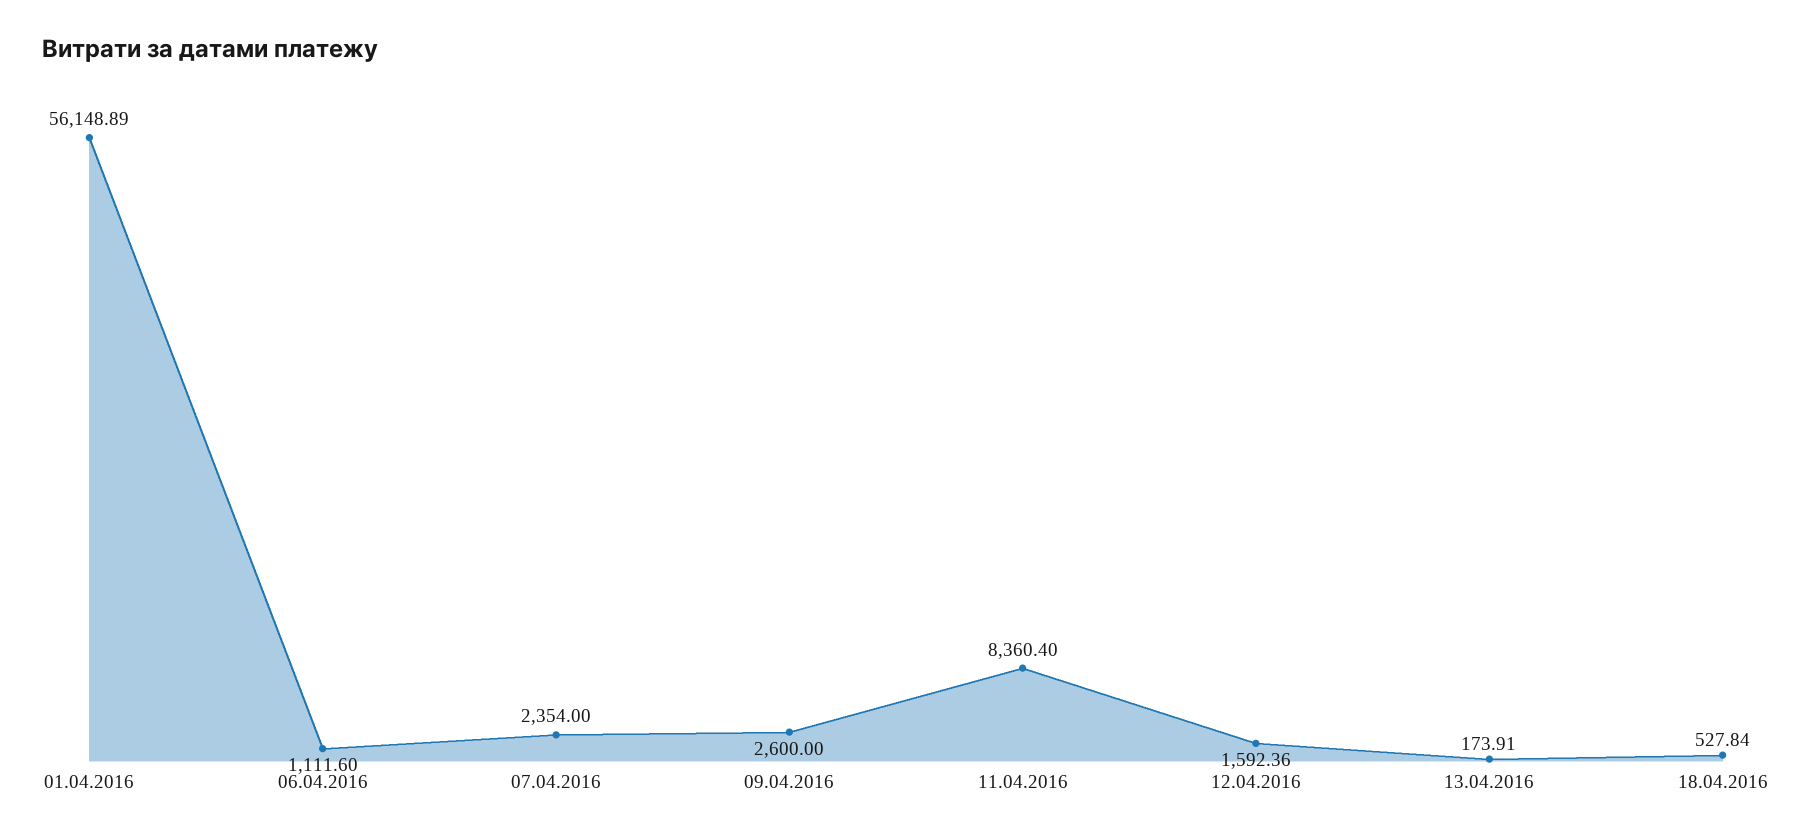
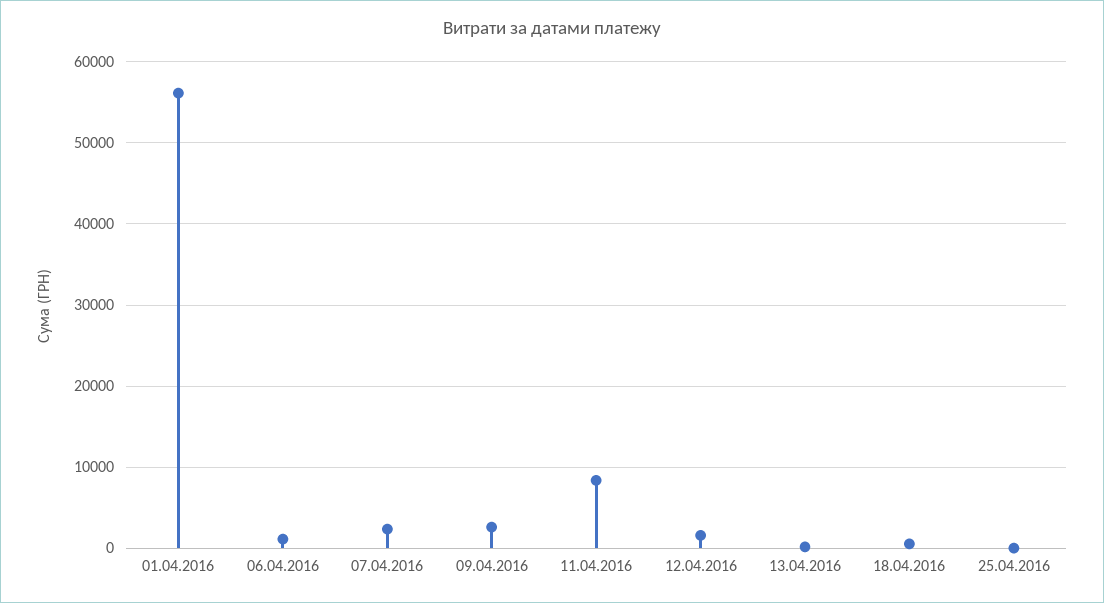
25.04.2016: none -> 0

